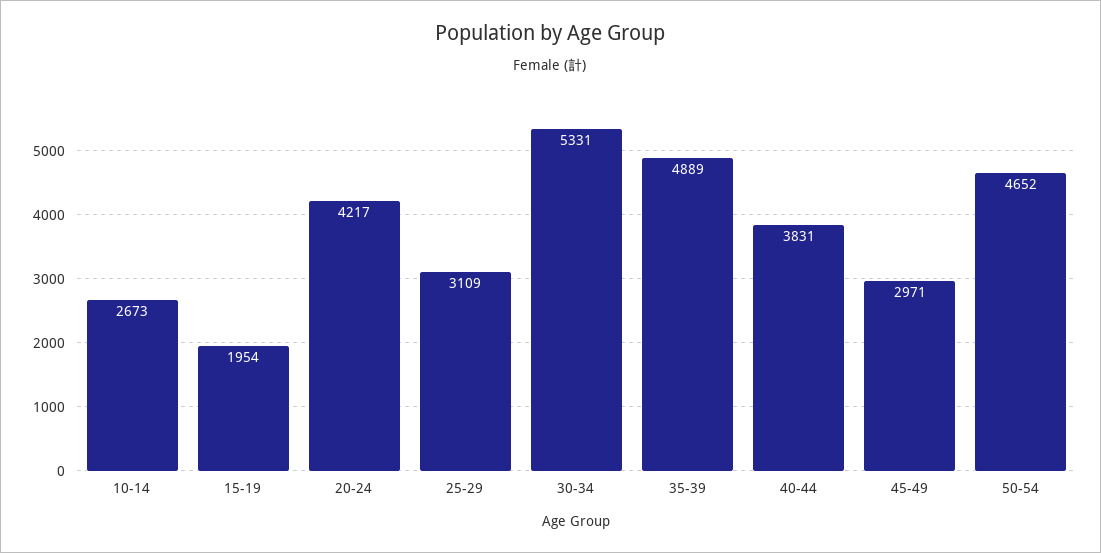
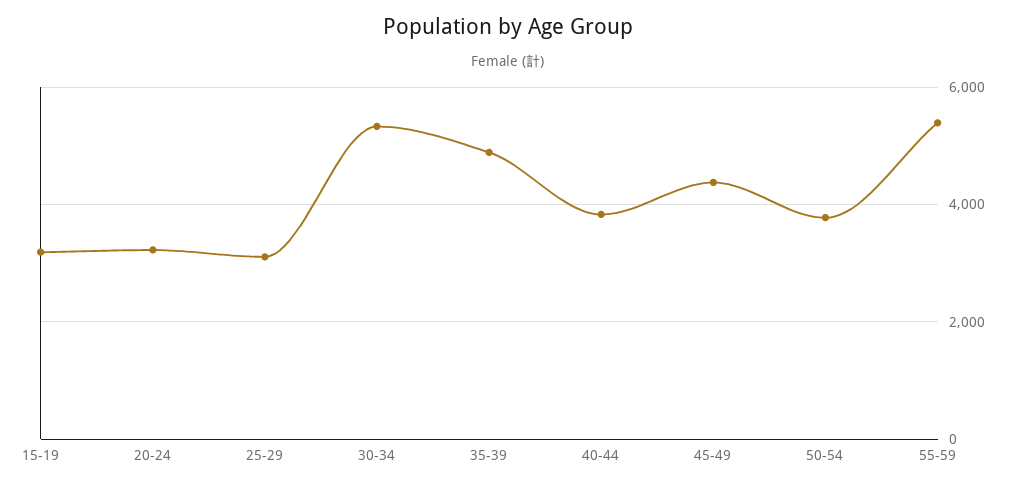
10-14: 2673 -> none
15-19: 1954 -> 3200
20-24: 4217 -> 3200
45-49: 2971 -> 4400
50-54: 4652 -> 3800
55-59: none -> 5400

